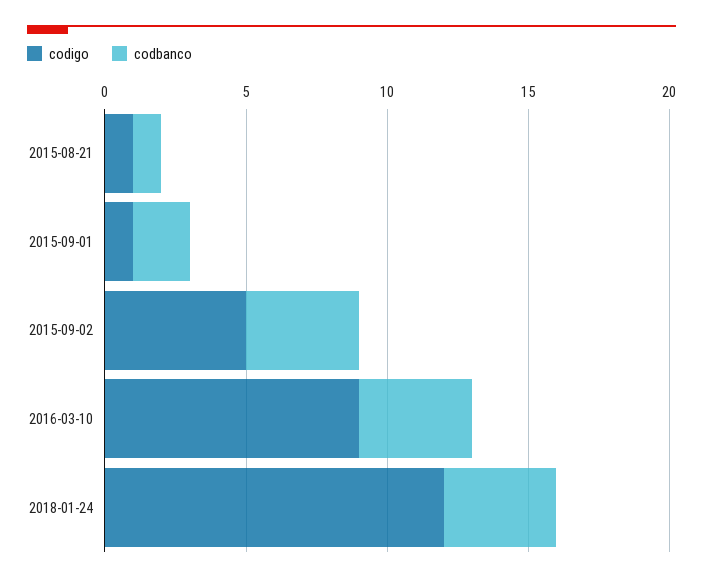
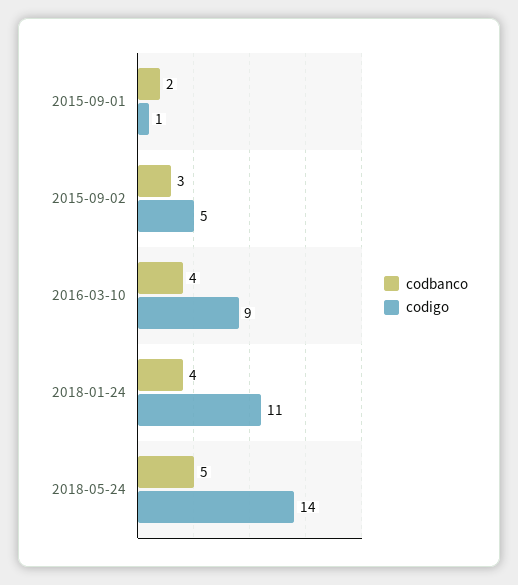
codigo, 2015-08-21: 1 -> none
codbanco, 2015-08-21: 1 -> none
codbanco, 2015-09-02: 4 -> 3
codigo, 2018-01-24: 12 -> 11
codbanco, 2018-05-24: none -> 5
codigo, 2018-05-24: none -> 14

